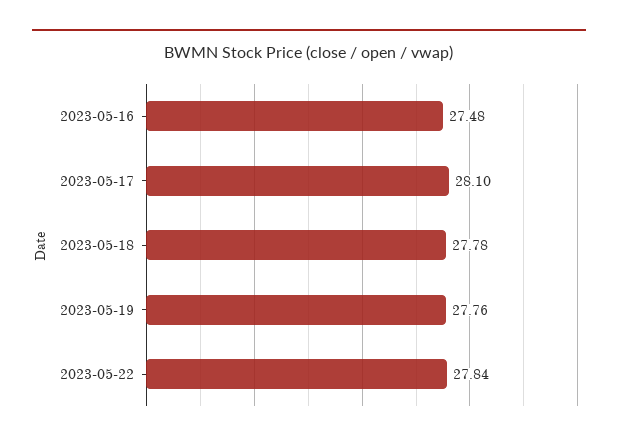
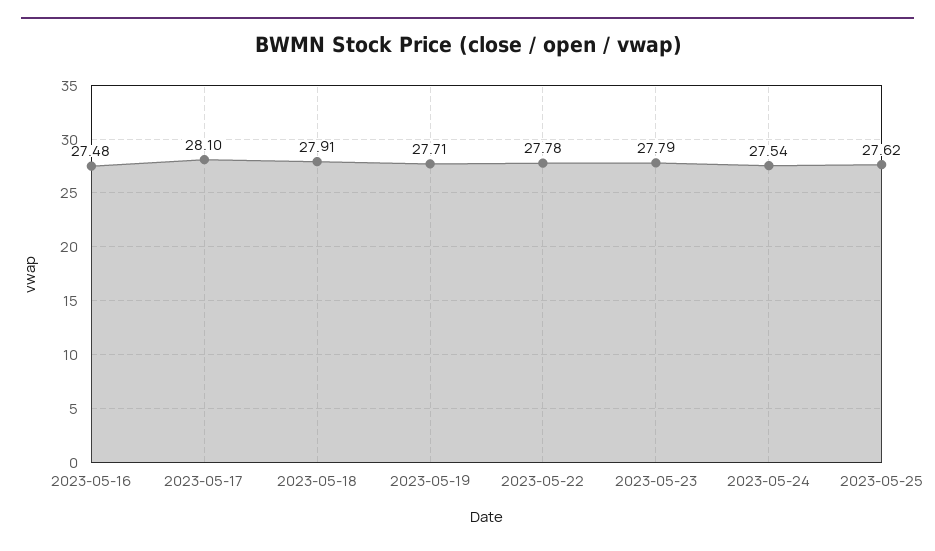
2023-05-18: 27.78 -> 27.91
2023-05-19: 27.76 -> 27.71
2023-05-22: 27.84 -> 27.78
2023-05-23: none -> 27.79
2023-05-24: none -> 27.54
2023-05-25: none -> 27.62

